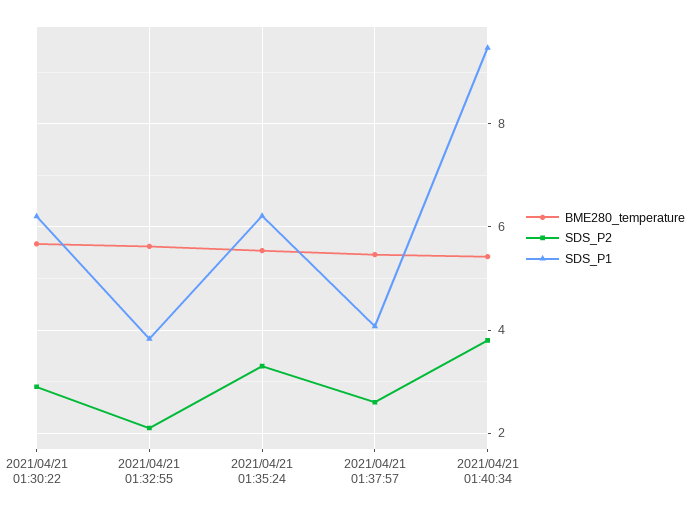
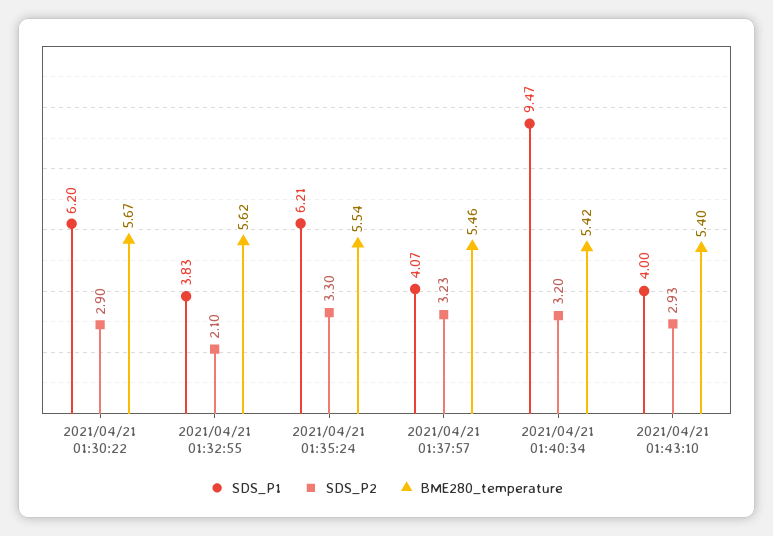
SDS_P2, 2021/04/21 01:37:57: 2.6 -> 3.23
SDS_P2, 2021/04/21 01:40:34: 3.8 -> 3.2
SDS_P1, 2021/04/21 01:43:10: none -> 4
SDS_P2, 2021/04/21 01:43:10: none -> 2.93
BME280_temperature, 2021/04/21 01:43:10: none -> 5.4

